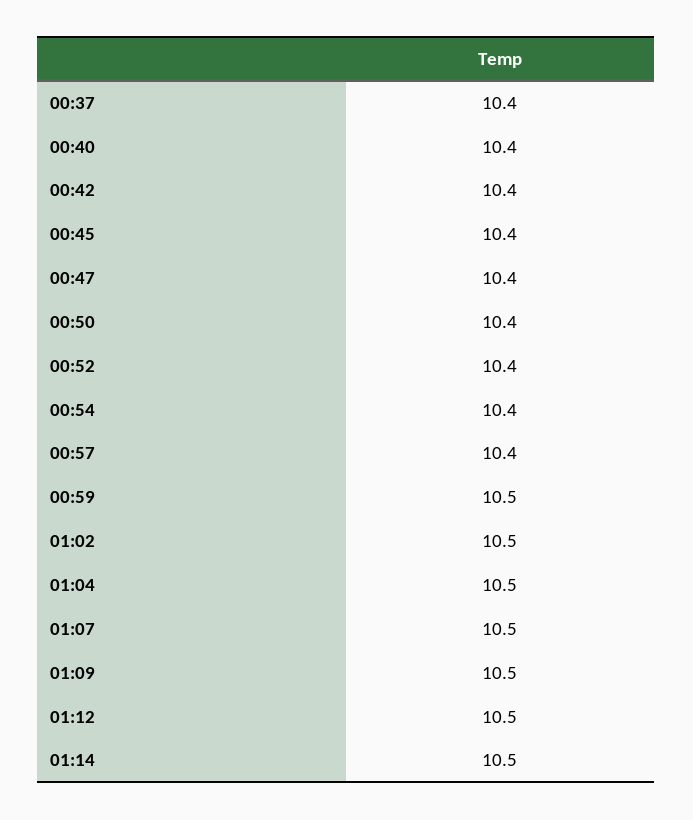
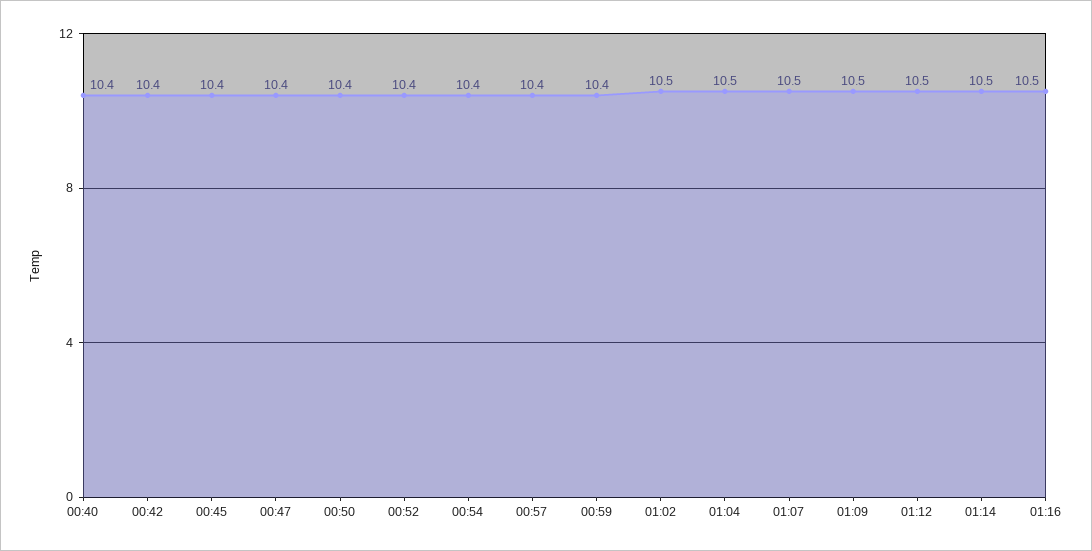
00:37: 10.4 -> none
00:59: 10.5 -> 10.4
01:16: none -> 10.5

